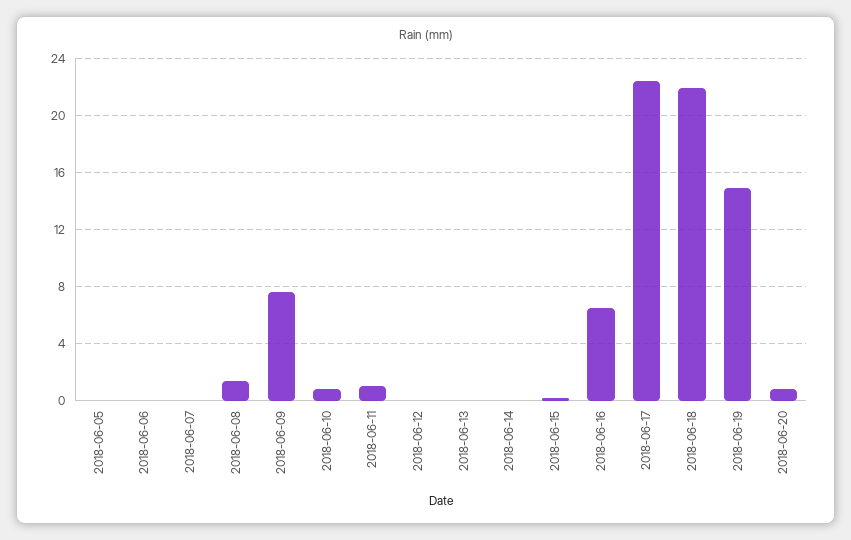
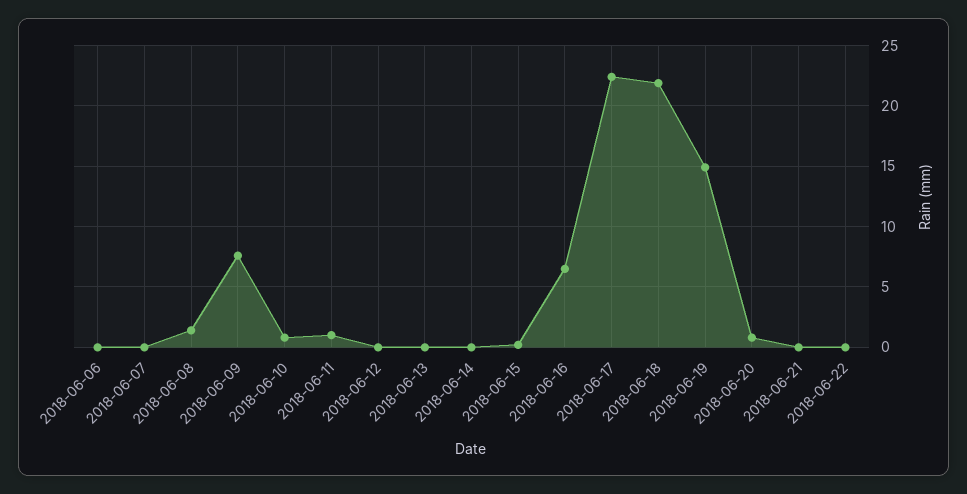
2018-06-05: 0 -> none
2018-06-21: none -> 0
2018-06-22: none -> 0

